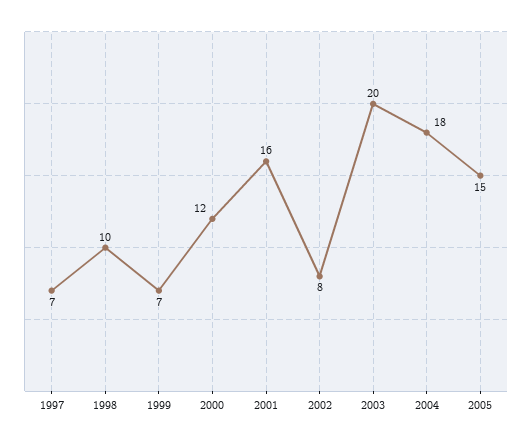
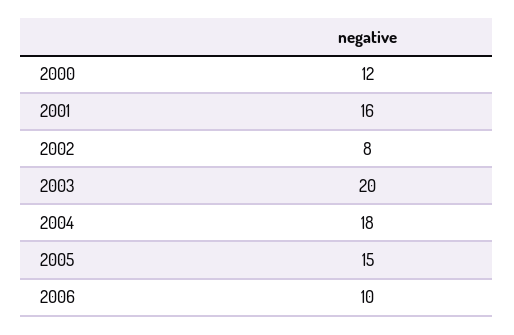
1997: 7 -> none
1998: 10 -> none
1999: 7 -> none
2006: none -> 10

